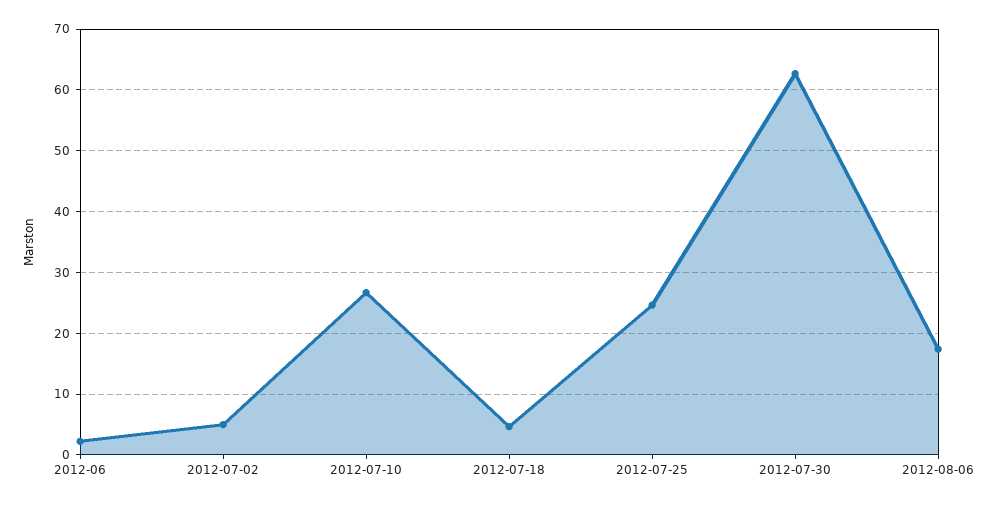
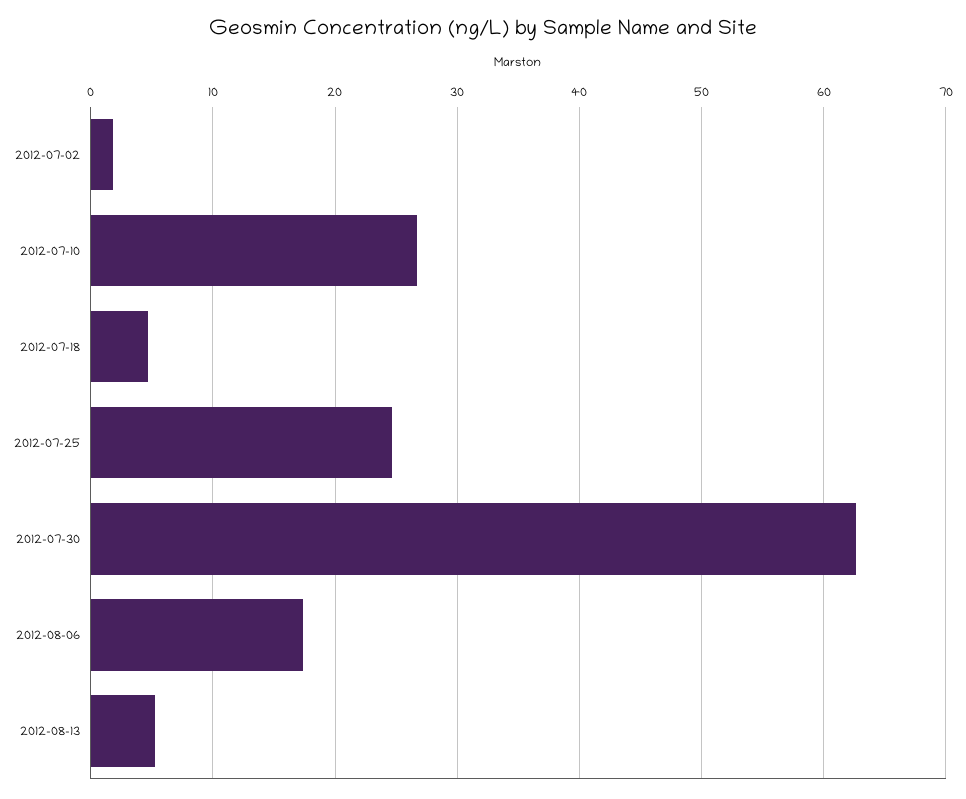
2012-06: 2 -> none
2012-07-02: 5 -> 2
2012-08-13: none -> 5

